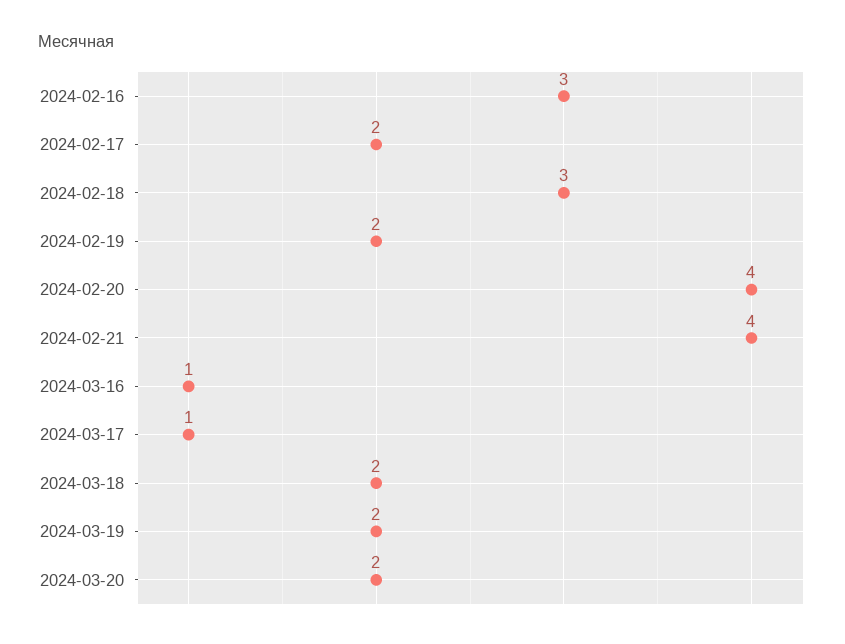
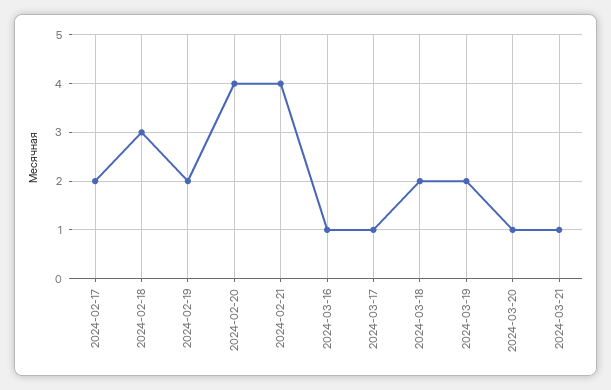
2024-02-16: 3 -> none
2024-03-20: 2 -> 1
2024-03-21: none -> 1

